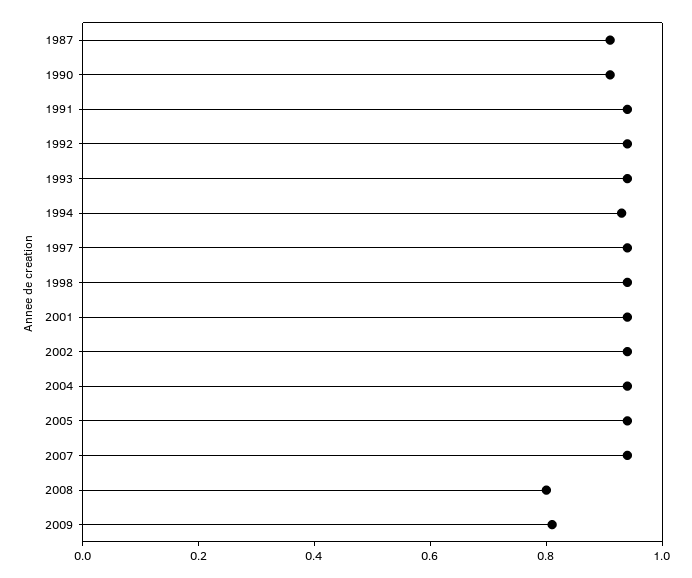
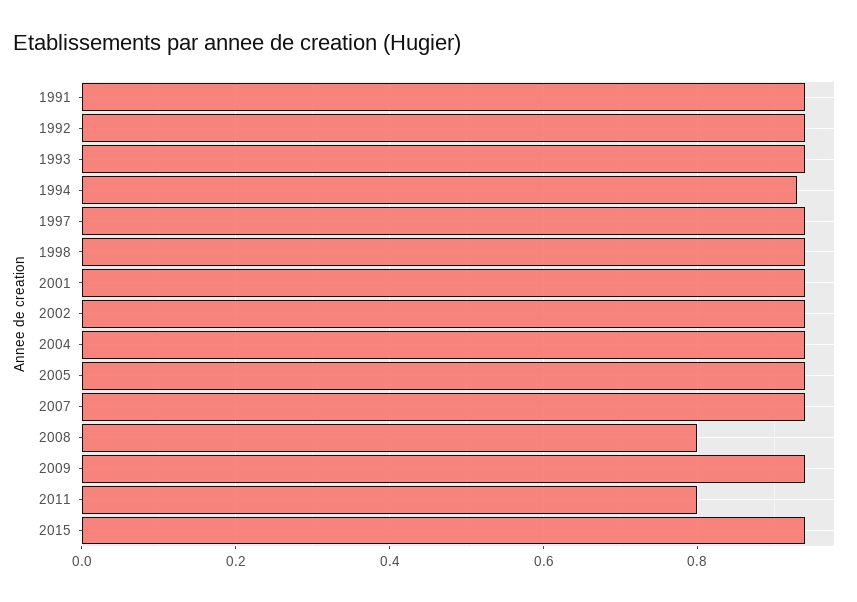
1987: 0.9 -> none
1990: 0.9 -> none
2009: 0.8 -> 0.95
2011: none -> 0.8
2015: none -> 0.95

